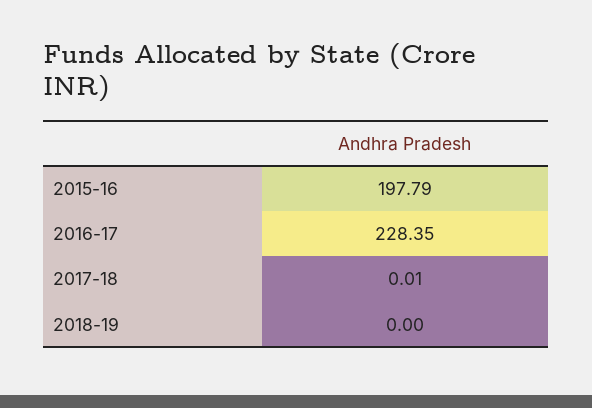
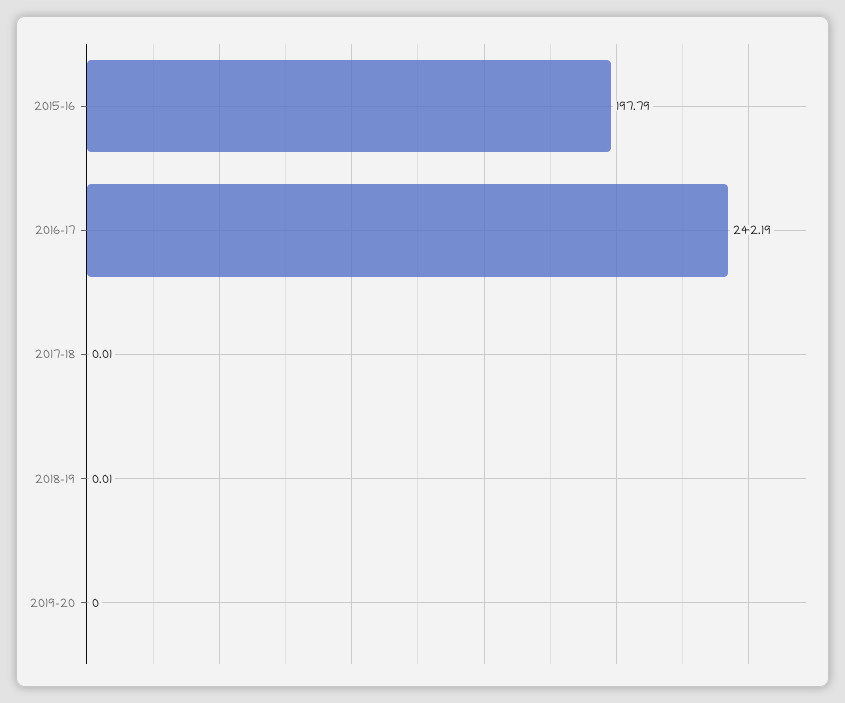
2016-17: 228.35 -> 242.19
2018-19: 0 -> 0.01
2019-20: none -> 0

